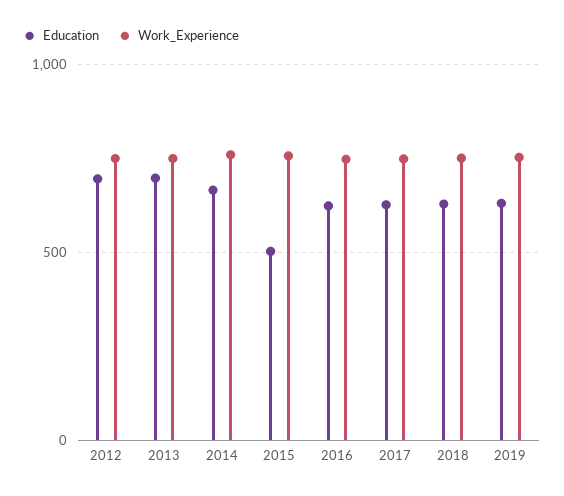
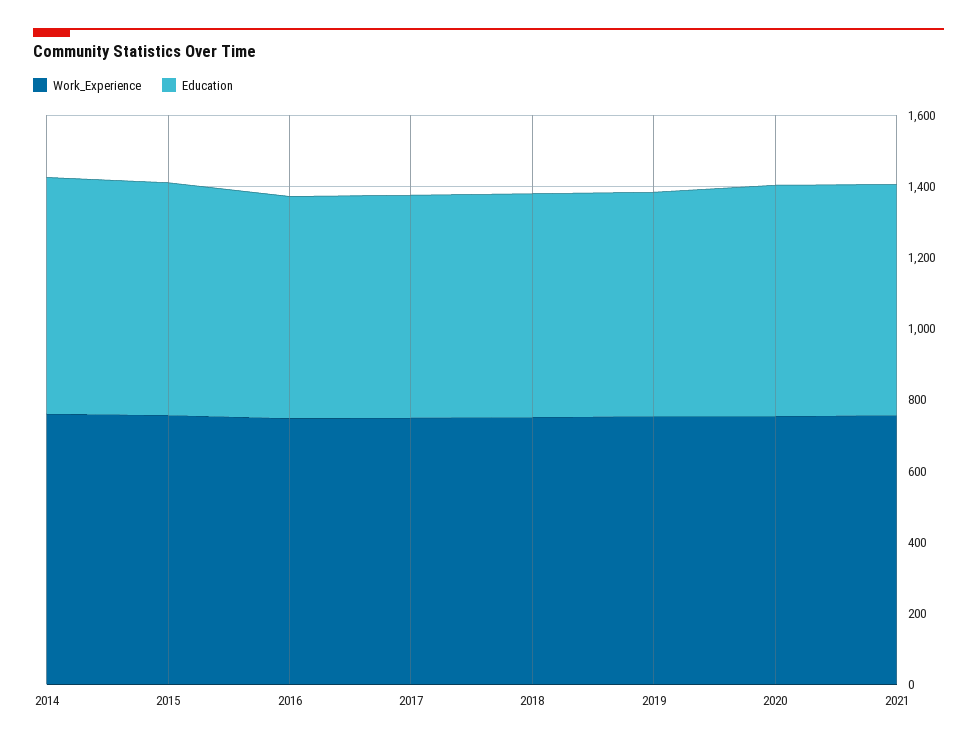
Education, 2012: 700 -> none
Work_Experience, 2012: 750 -> none
Education, 2013: 700 -> none
Work_Experience, 2013: 750 -> none
Education, 2015: 500 -> 650
Work_Experience, 2020: none -> 750
Education, 2020: none -> 650
Work_Experience, 2021: none -> 750
Education, 2021: none -> 650

